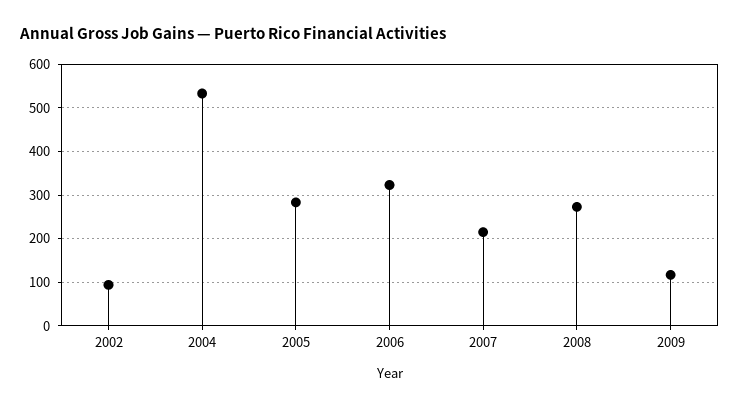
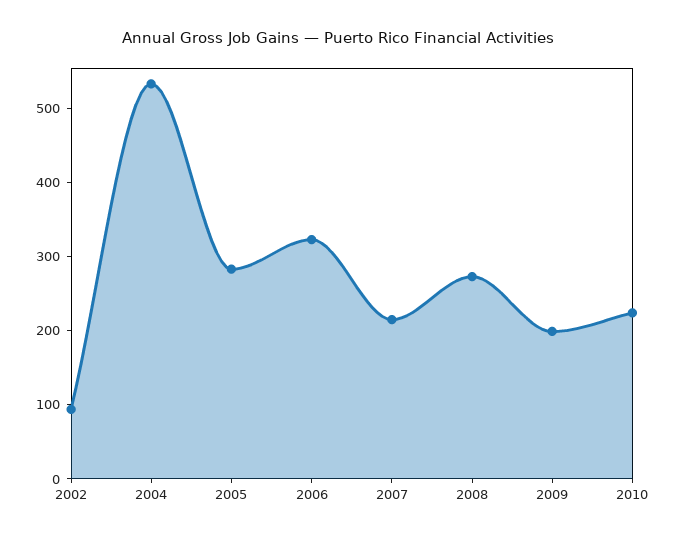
2009: 120 -> 200
2010: none -> 220

